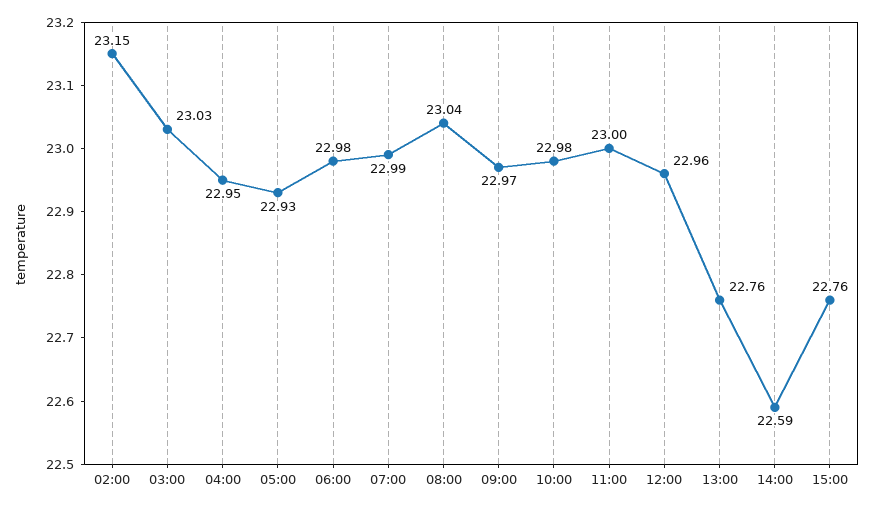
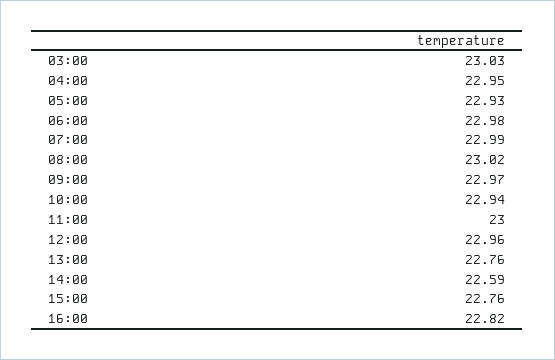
02:00: 23.15 -> none
08:00: 23.04 -> 23.02
10:00: 22.98 -> 22.94
16:00: none -> 22.82

